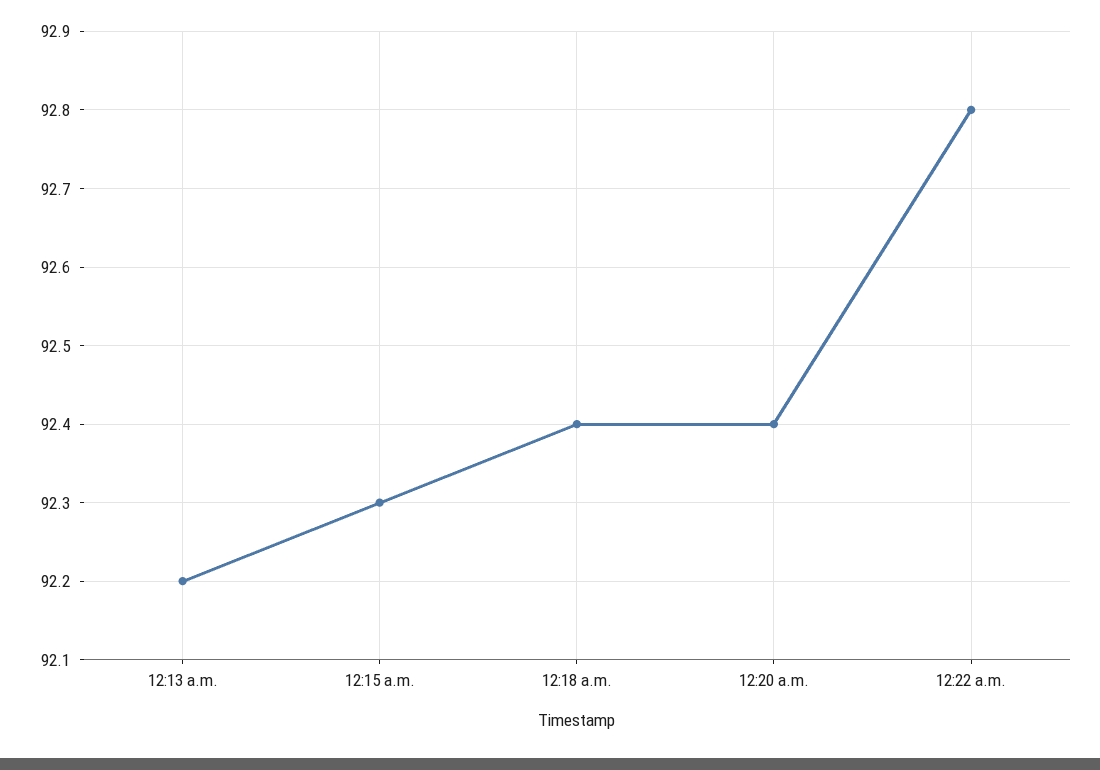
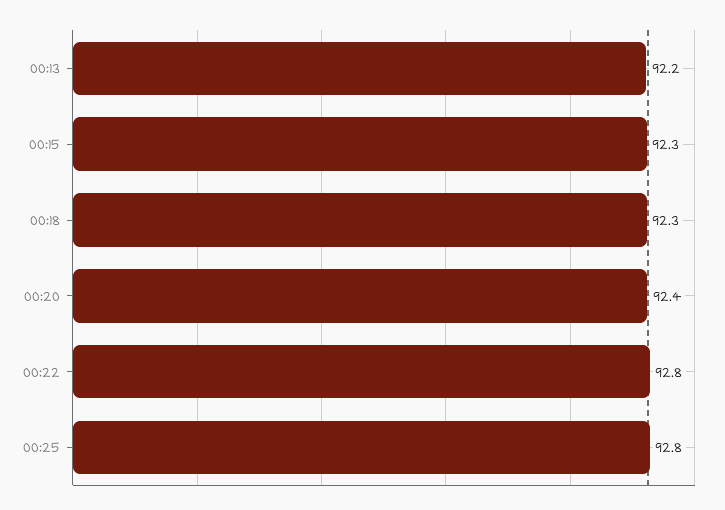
12:18 a.m.: 92.4 -> 92.3
00:25: none -> 92.8

